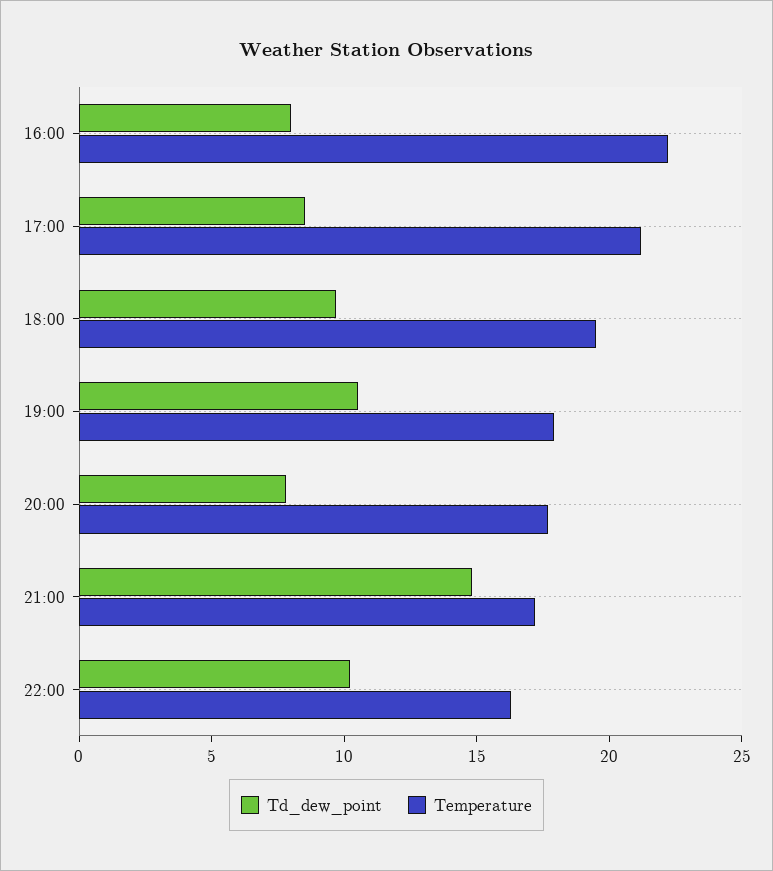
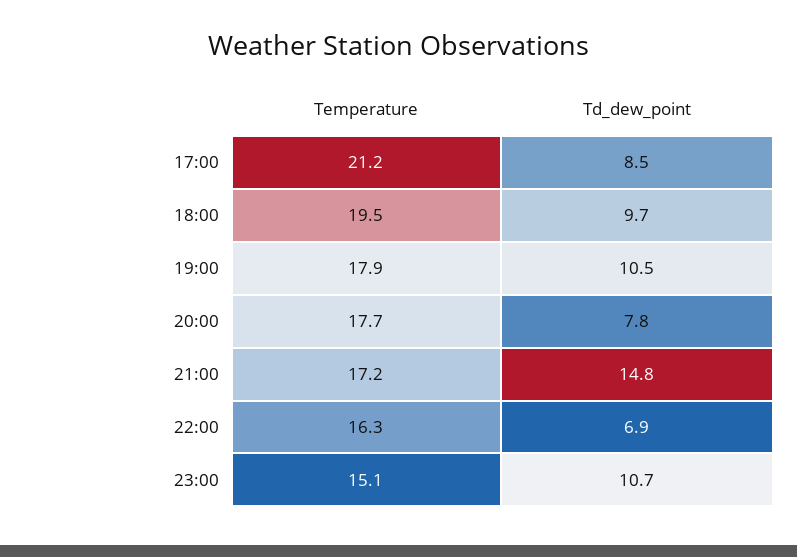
Td_dew_point, 16:00: 8 -> none
Temperature, 16:00: 22 -> none
Td_dew_point, 22:00: 10 -> 6.9
Temperature, 23:00: none -> 15.1
Td_dew_point, 23:00: none -> 10.7

